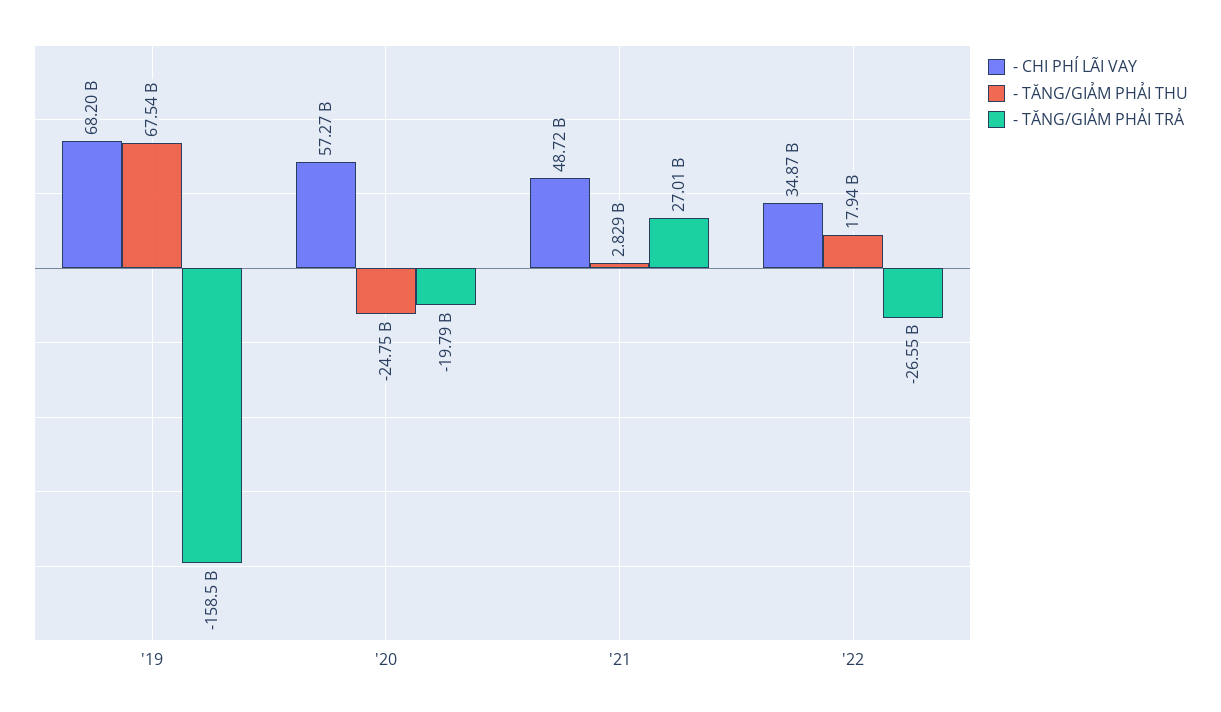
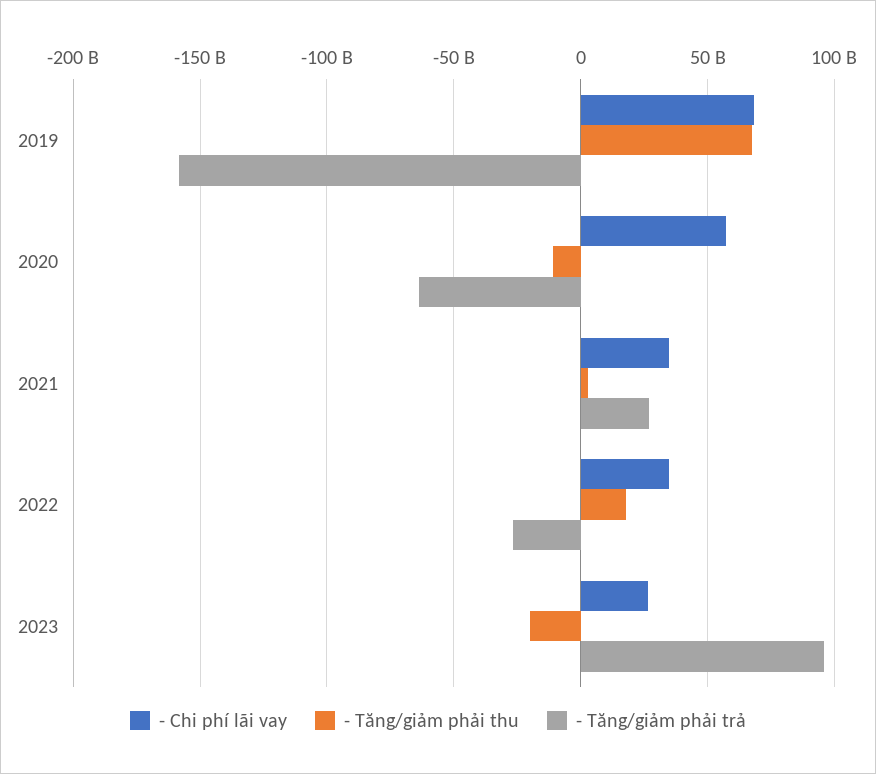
- TĂNG/GIẢM PHẢI THU, '20: -24750000000 -> -10000000000
- TĂNG/GIẢM PHẢI TRẢ, '20: -19790000000 -> -65000000000
- CHI PHÍ LÃI VAY, '21: 48720000000 -> 35000000000
- CHI PHÍ LÃI VAY, 2023: none -> 25000000000
- TĂNG/GIẢM PHẢI THU, 2023: none -> -20000000000
- TĂNG/GIẢM PHẢI TRẢ, 2023: none -> 95000000000

